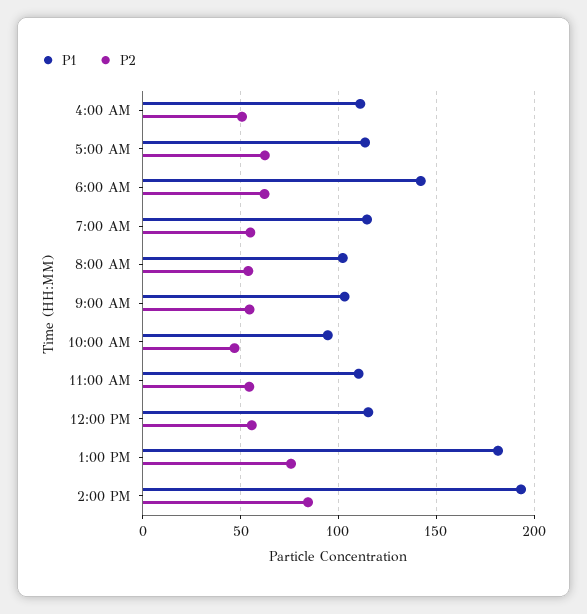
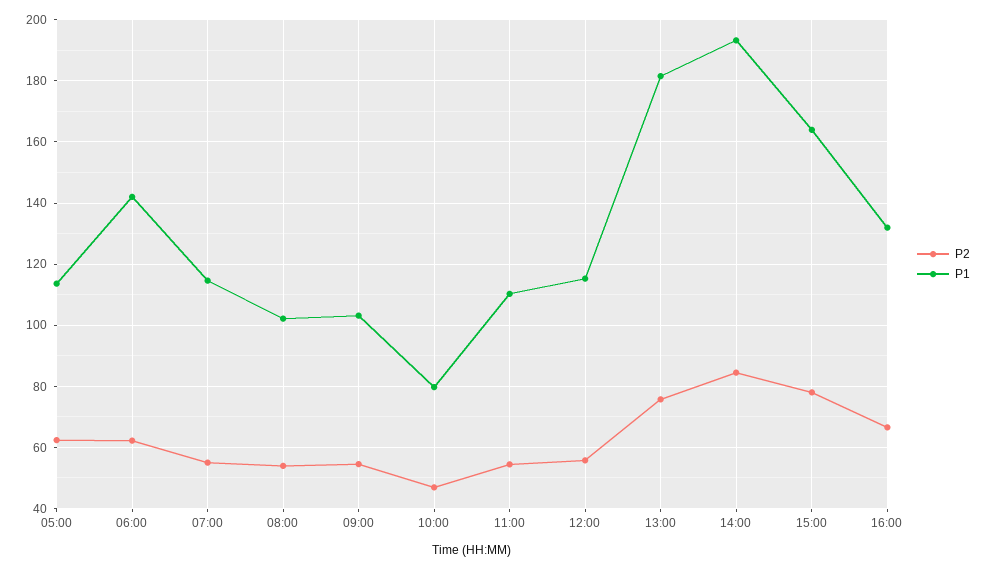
P1, 4:00 AM: 110 -> none
P2, 4:00 AM: 50 -> none
P1, 10:00 AM: 95 -> 80
P2, 15:00: none -> 78
P1, 15:00: none -> 164
P2, 16:00: none -> 66
P1, 16:00: none -> 132

